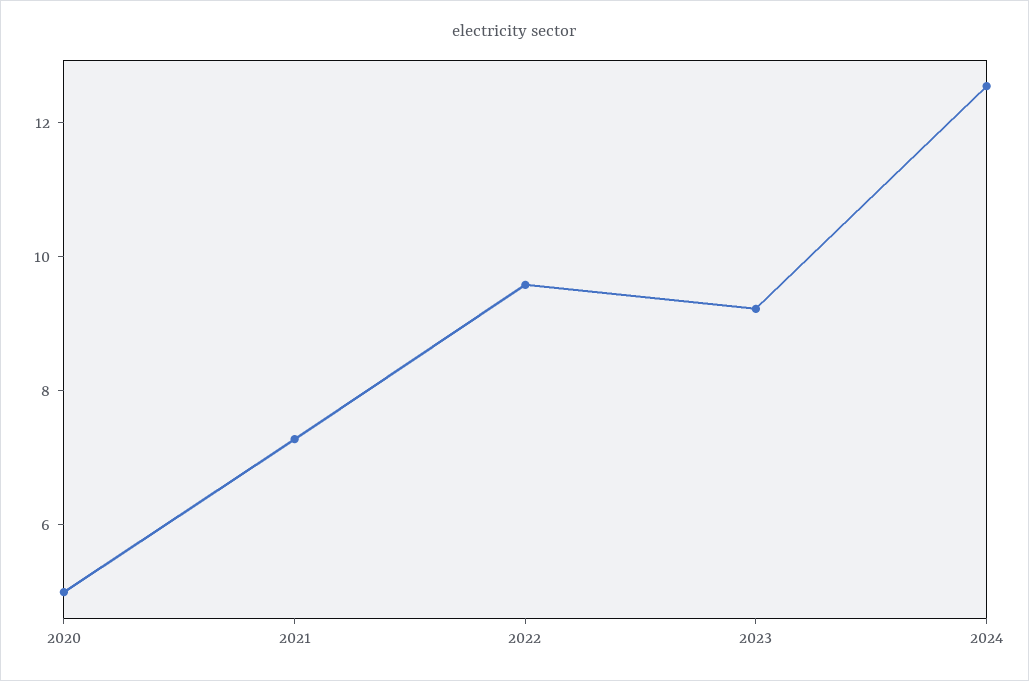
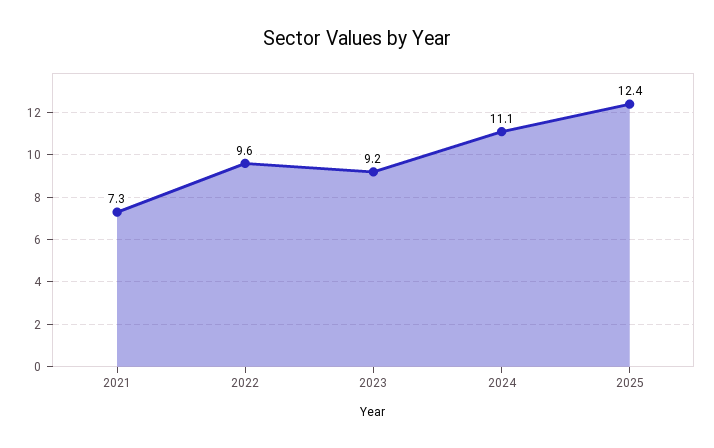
2020: 5 -> none
2024: 12.5 -> 11.1
2025: none -> 12.4

